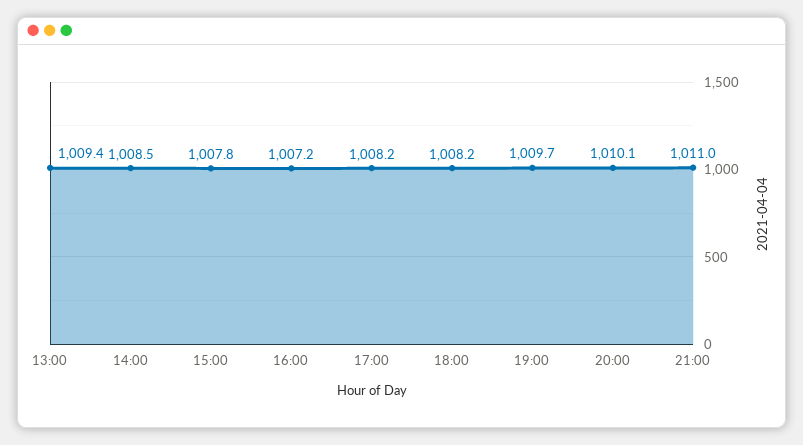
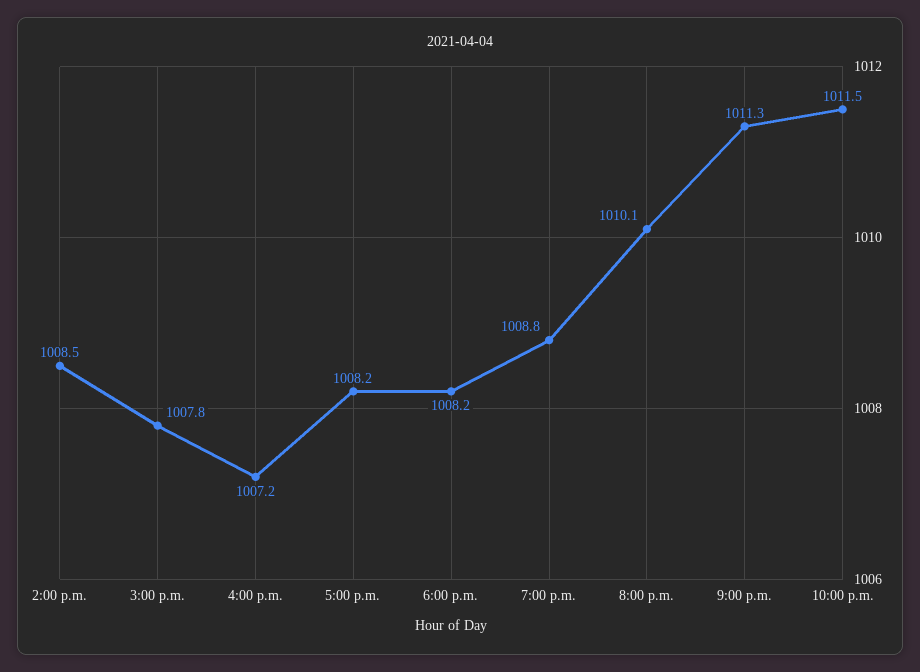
13:00: 1009.4 -> none
19:00: 1009.7 -> 1008.8
21:00: 1011 -> 1011.3
10:00 p.m.: none -> 1011.5

